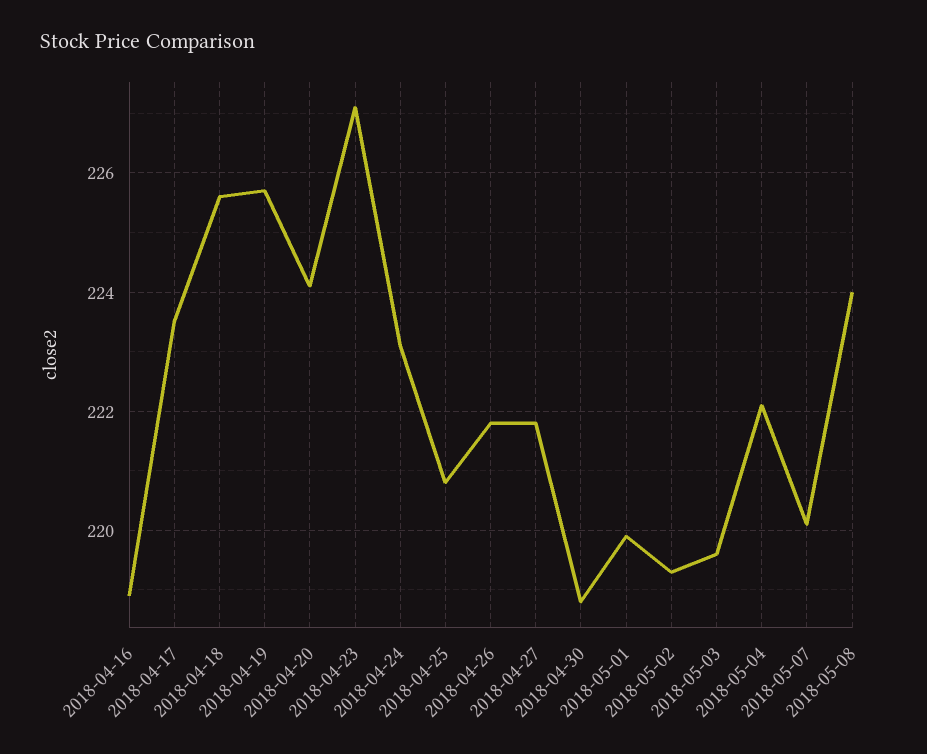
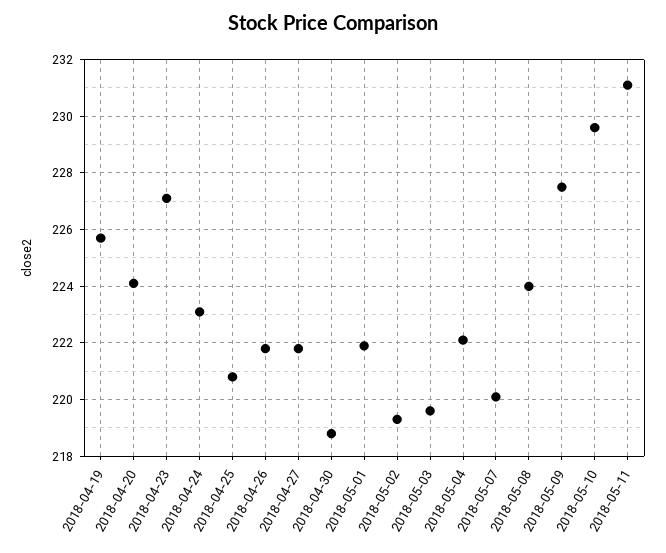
2018-04-16: 219 -> none
2018-04-17: 223.5 -> none
2018-04-18: 225.5 -> none
2018-05-01: 220 -> 222
2018-05-09: none -> 227.5
2018-05-10: none -> 229.5
2018-05-11: none -> 231

